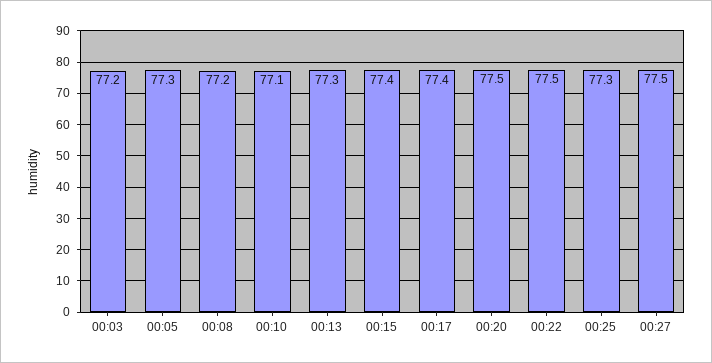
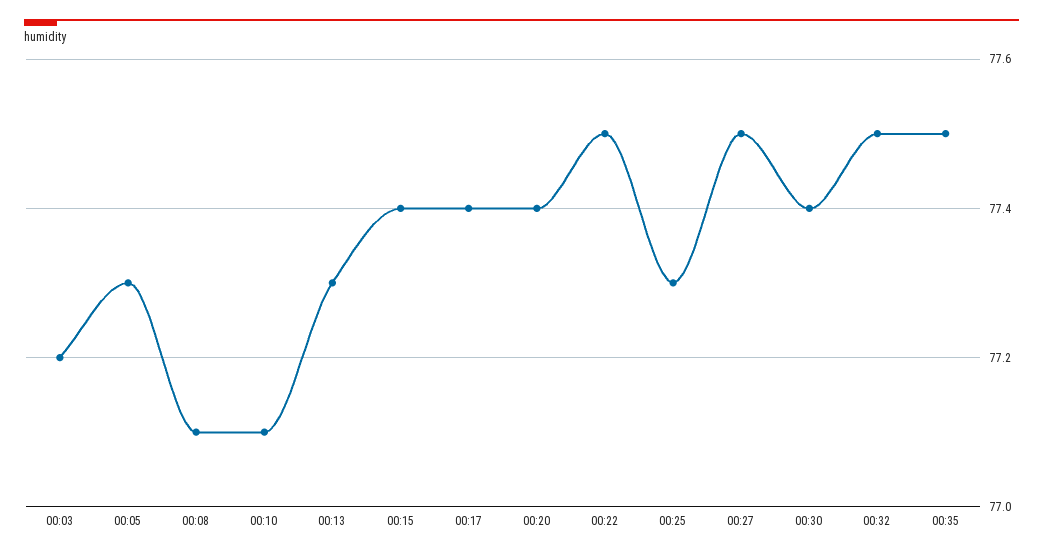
00:08: 77.2 -> 77.1
00:20: 77.5 -> 77.4
00:30: none -> 77.4
00:32: none -> 77.5
00:35: none -> 77.5

